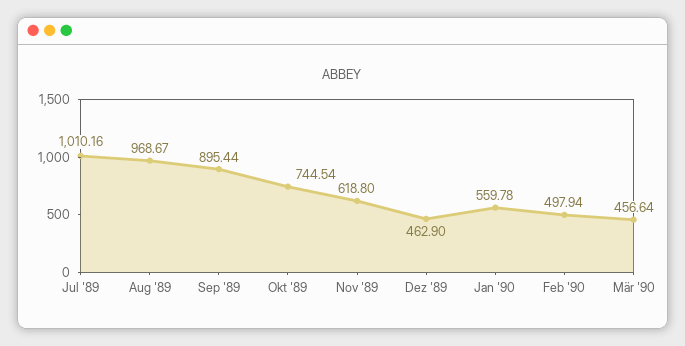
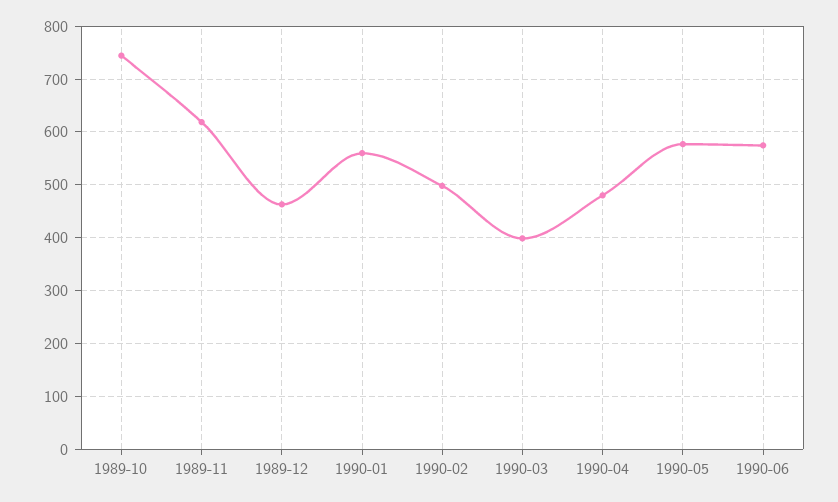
Jul '89: 1010.16 -> none
Aug '89: 968.67 -> none
Sep '89: 895.44 -> none
Mär '90: 456.64 -> 400
1990-04: none -> 480
1990-05: none -> 580
1990-06: none -> 580

